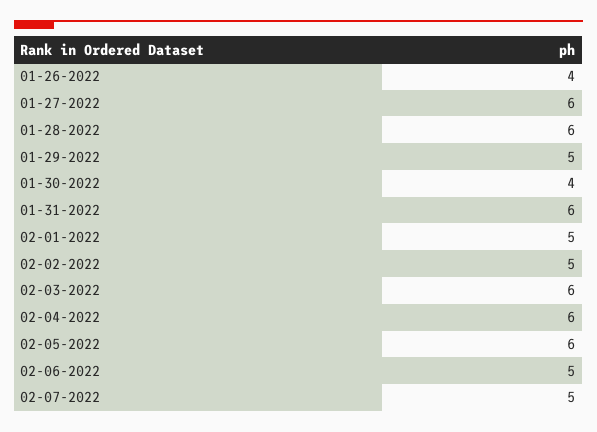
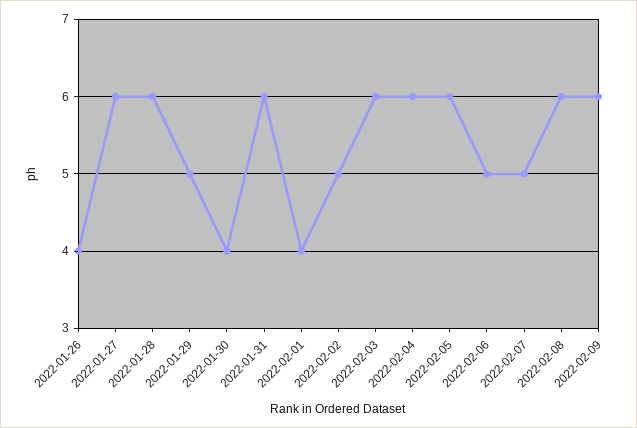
02-01-2022: 5 -> 4
2022-02-08: none -> 6
2022-02-09: none -> 6

